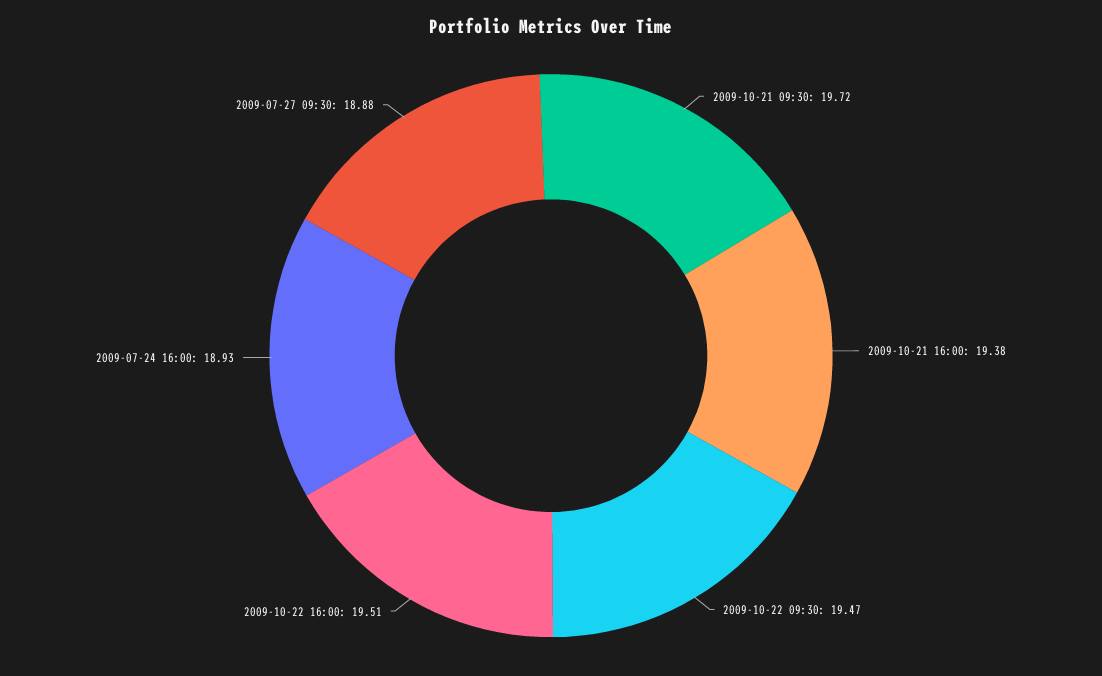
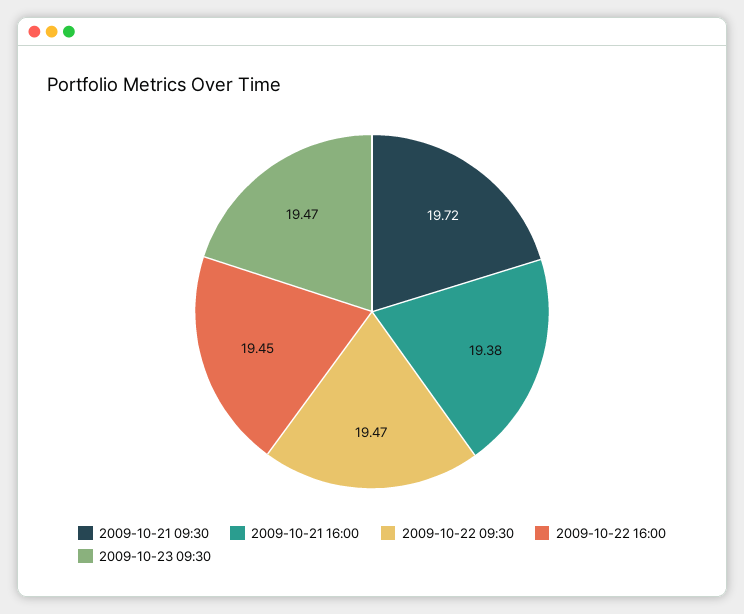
2009-10-22 16:00: 19.51 -> 19.45
2009-07-24 16:00: 18.93 -> none
2009-07-27 09:30: 18.88 -> none
2009-10-23 09:30: none -> 19.47

